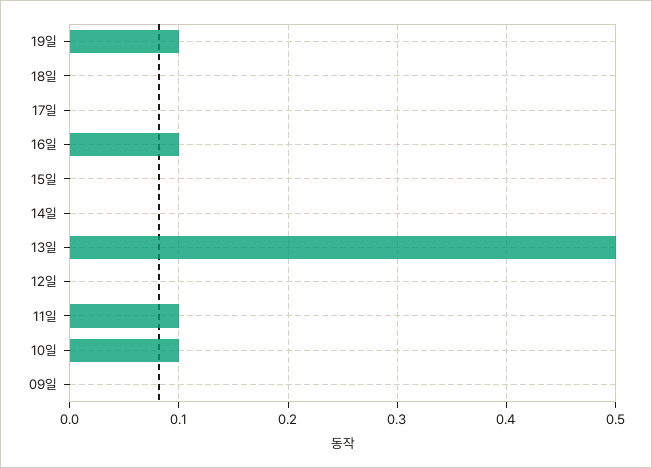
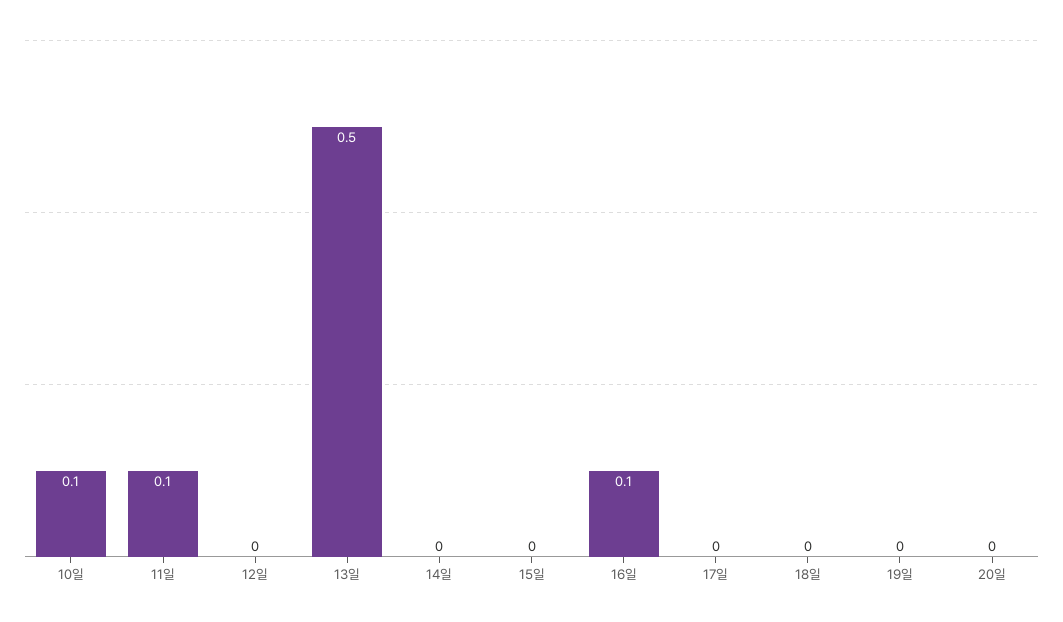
19일: 0.1 -> 0
09일: 0 -> none
20일: none -> 0

